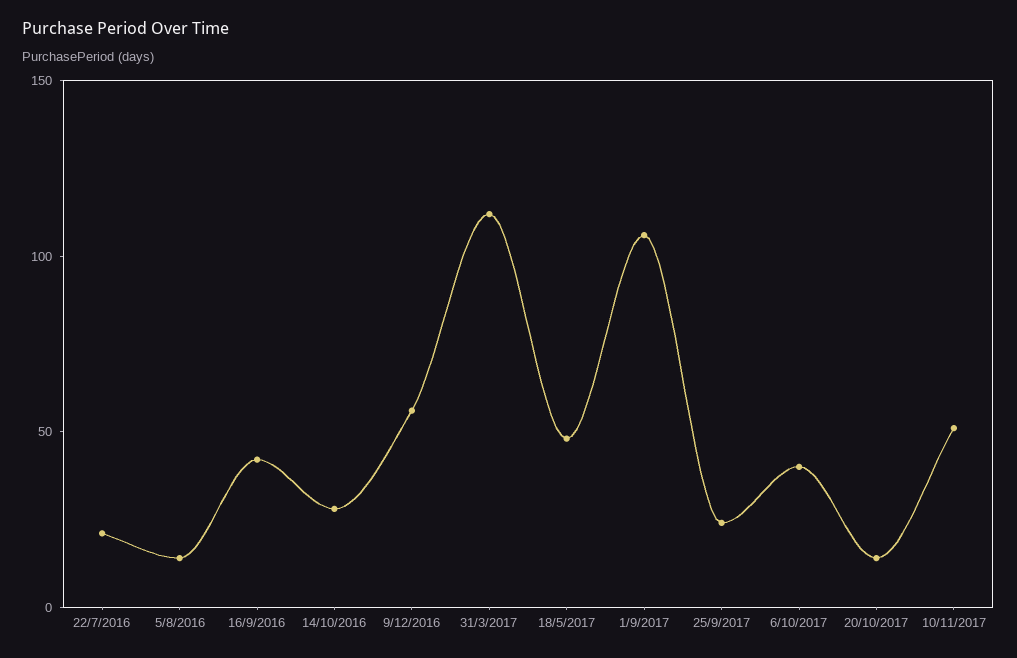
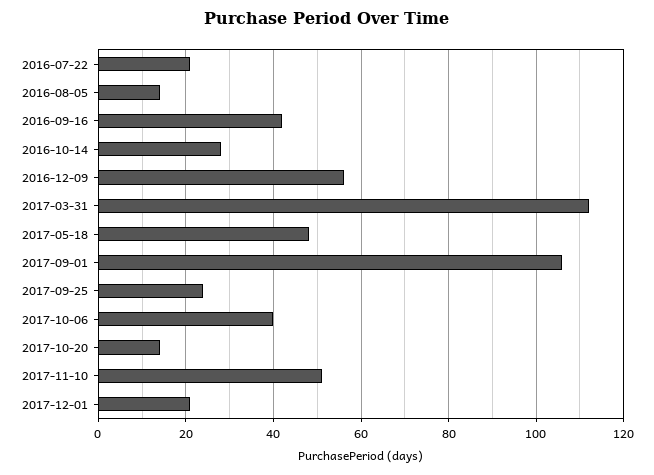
2017-12-01: none -> 20

